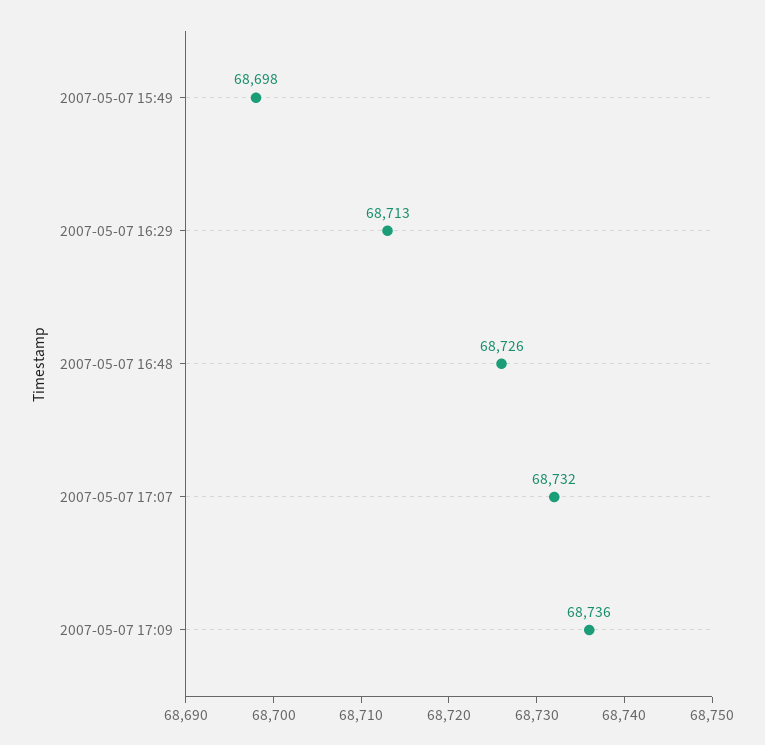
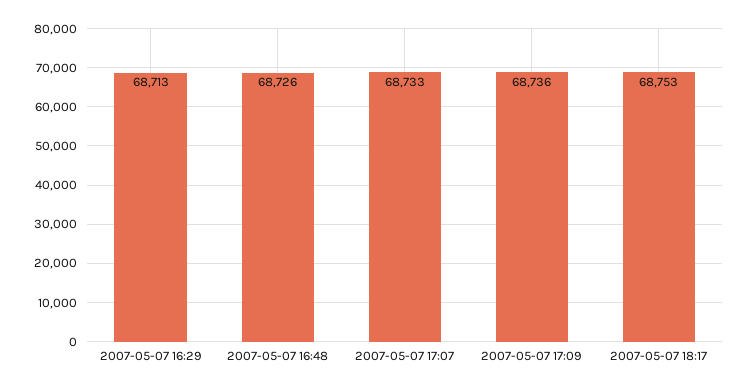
2007-05-07 15:49: 68698 -> none
2007-05-07 17:07: 68732 -> 68733
2007-05-07 18:17: none -> 68753

